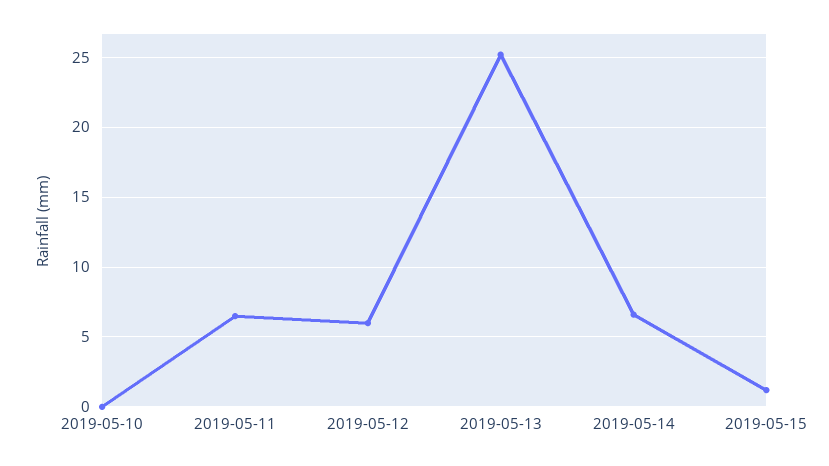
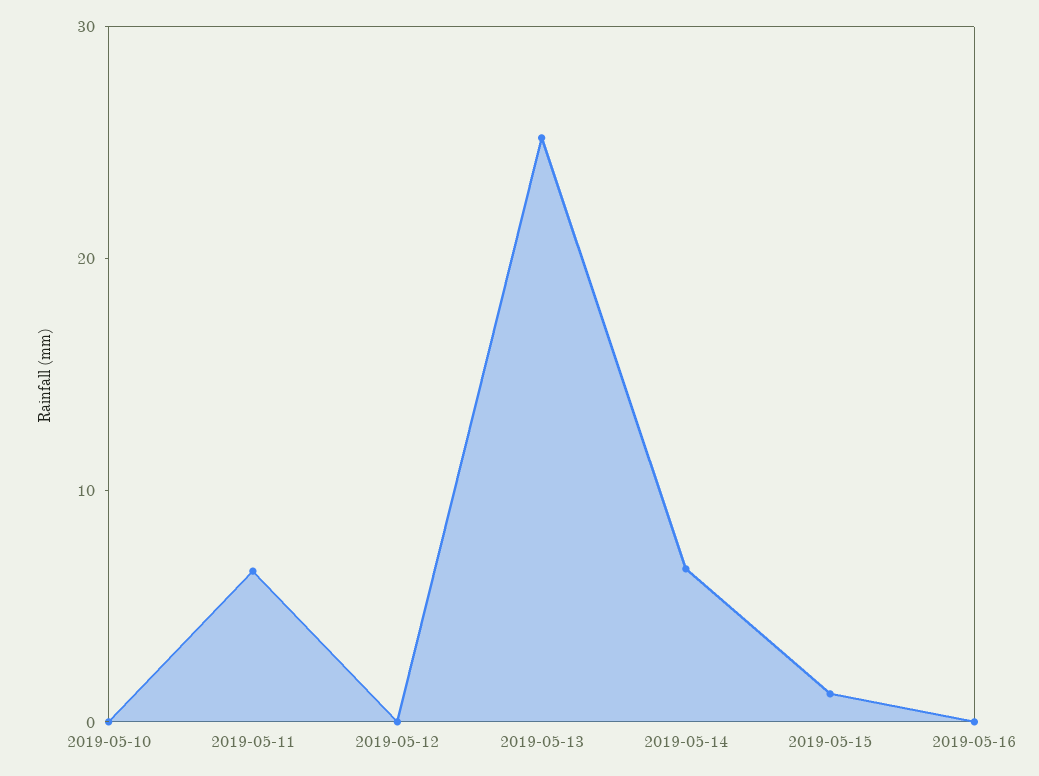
2019-05-12: 6 -> 0
2019-05-16: none -> 0

